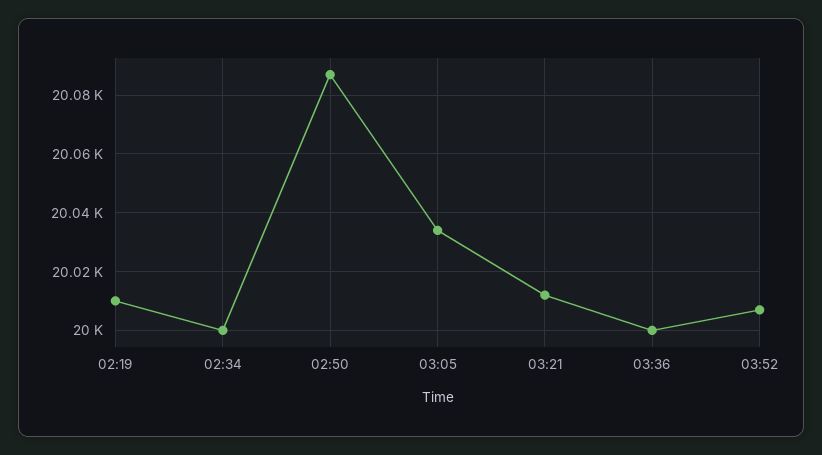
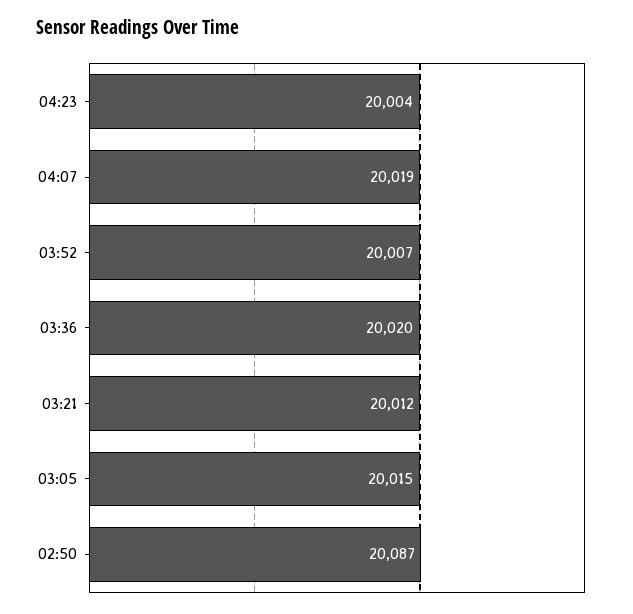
02:19: 20010 -> none
02:34: 20000 -> none
03:05: 20035 -> 20015
03:36: 20000 -> 20020
04:23: none -> 20004
04:07: none -> 20019

